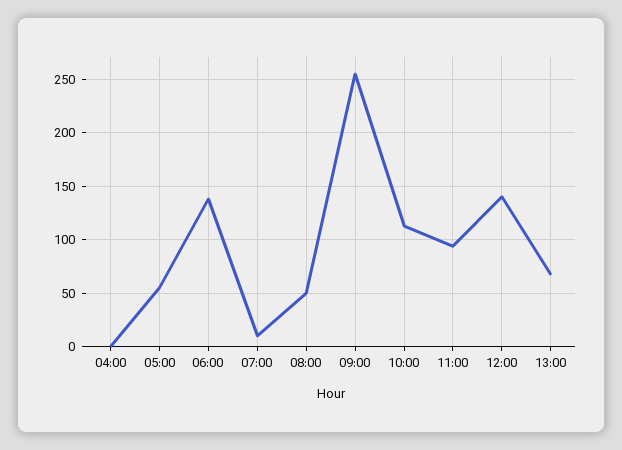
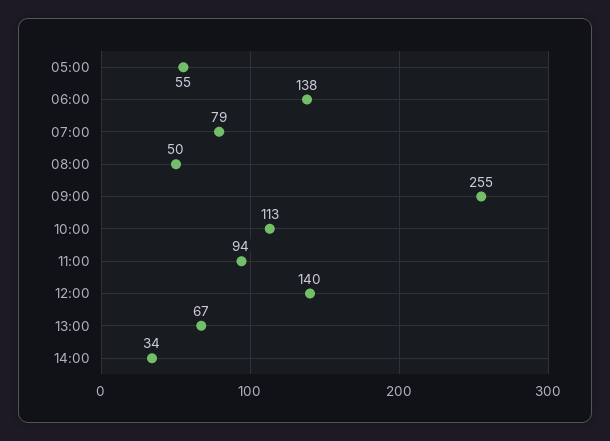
04:00: 0 -> none
07:00: 10 -> 79
14:00: none -> 34

